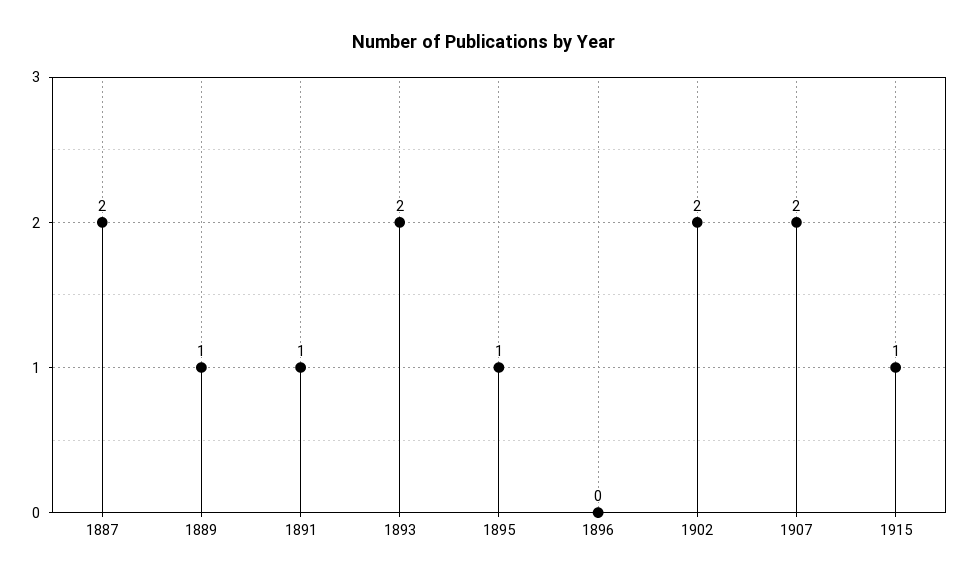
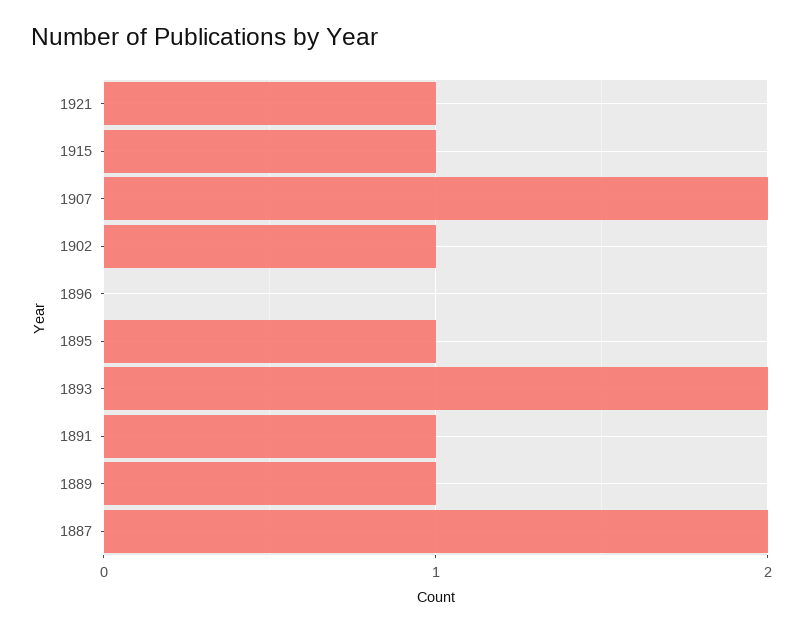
1902: 2 -> 1
1921: none -> 1

